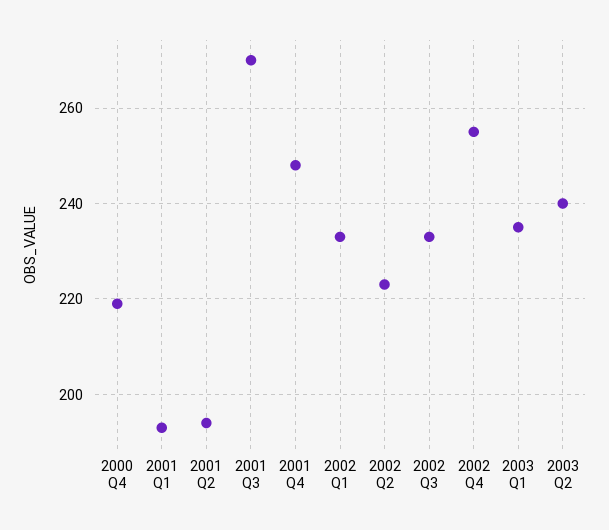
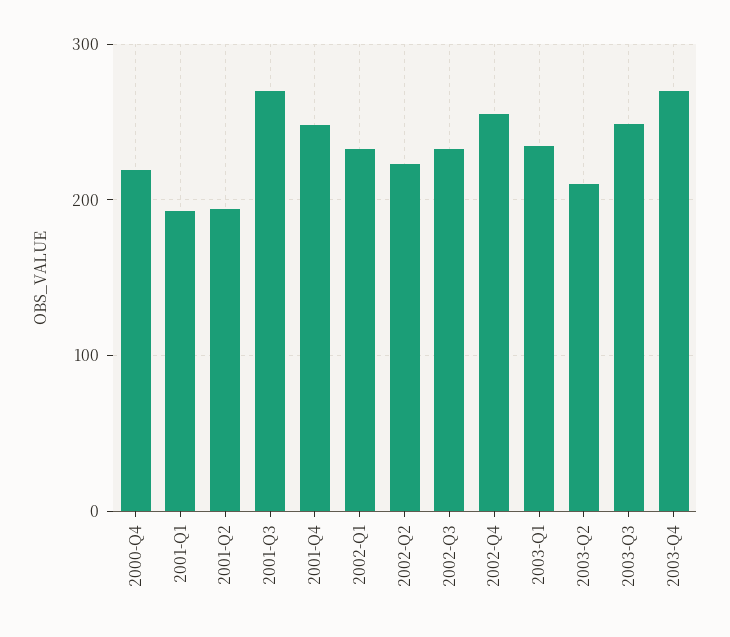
2003 Q2: 240 -> 210
2003-Q3: none -> 250
2003-Q4: none -> 270

